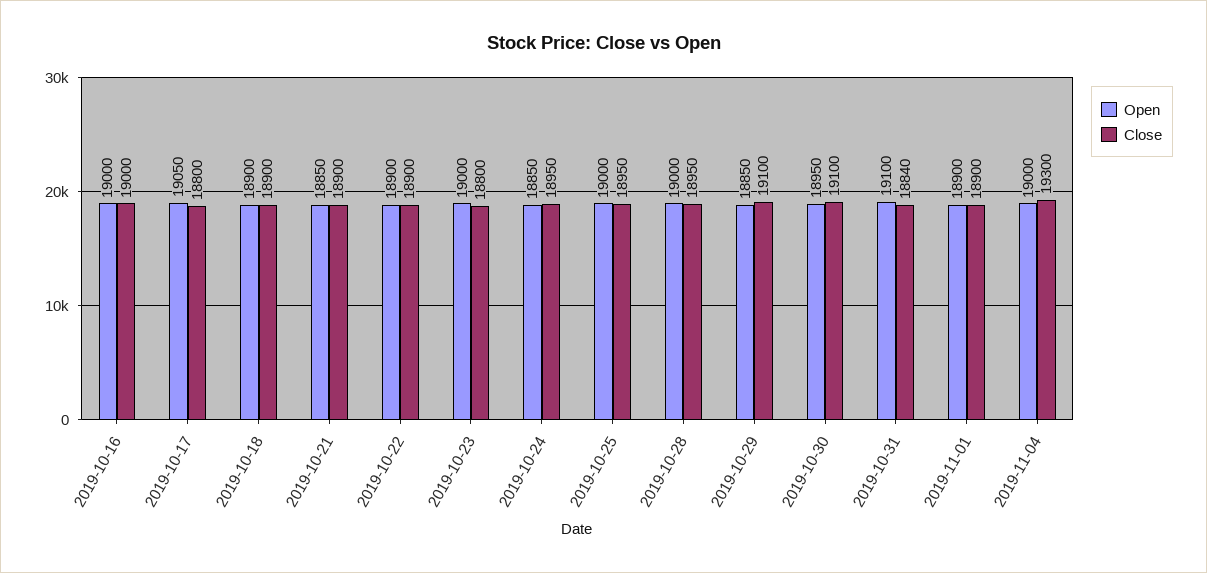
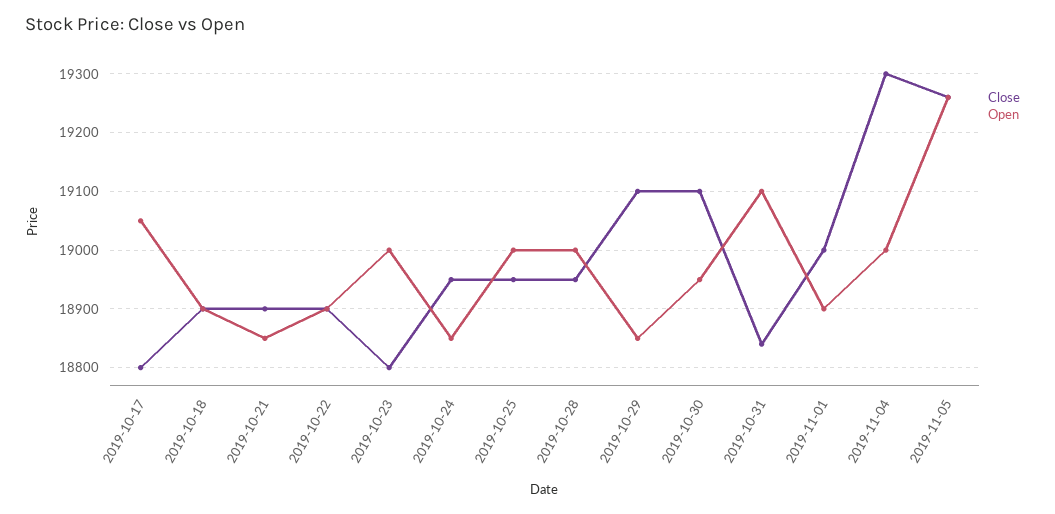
Open, 2019-10-16: 19000 -> none
Close, 2019-10-16: 19000 -> none
Close, 2019-11-01: 18900 -> 19000
Close, 2019-11-05: none -> 19260
Open, 2019-11-05: none -> 19260

